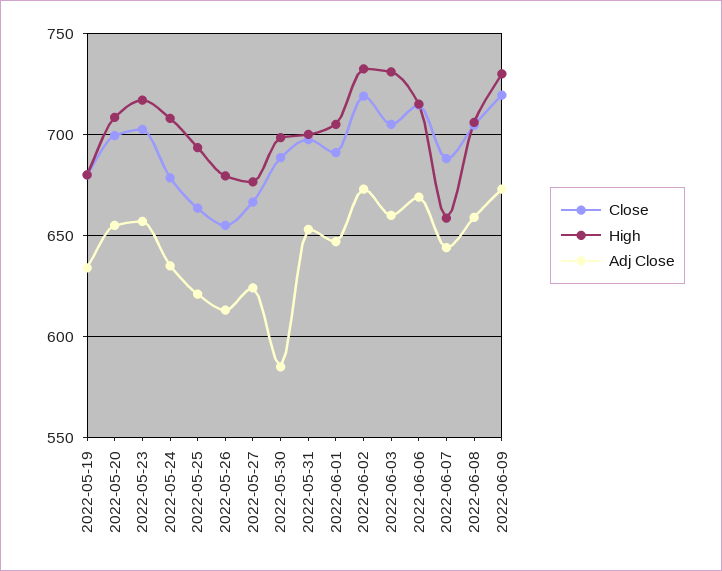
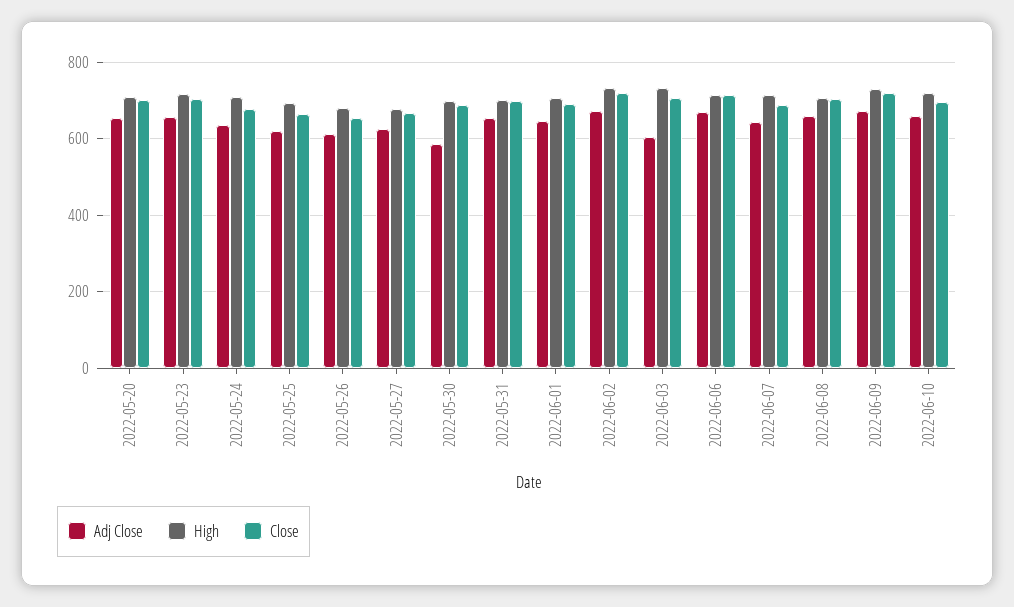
Close, 2022-05-19: 680 -> none
High, 2022-05-19: 680 -> none
Adj Close, 2022-05-19: 635 -> none
Adj Close, 2022-06-03: 660 -> 600
High, 2022-06-07: 660 -> 720
Adj Close, 2022-06-10: none -> 660
High, 2022-06-10: none -> 720
Close, 2022-06-10: none -> 700

